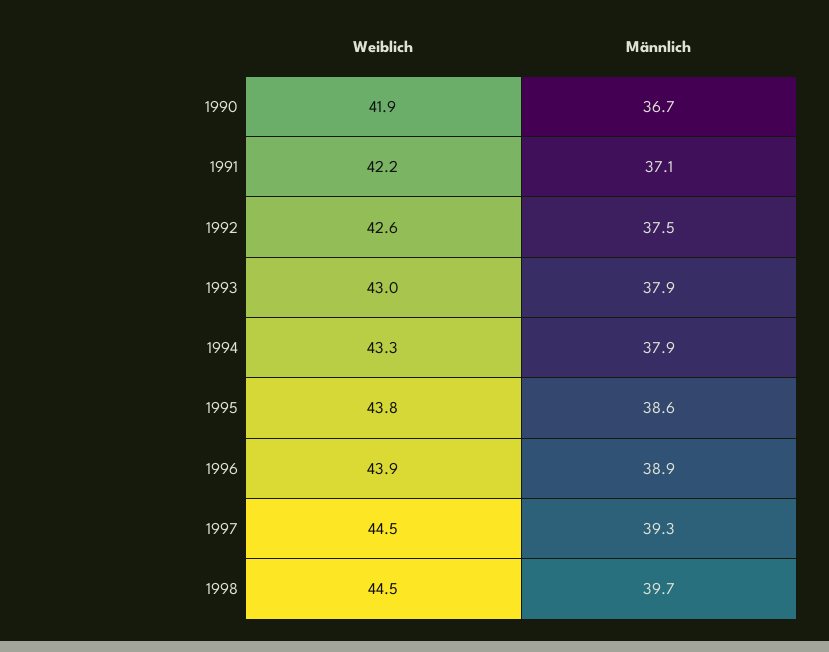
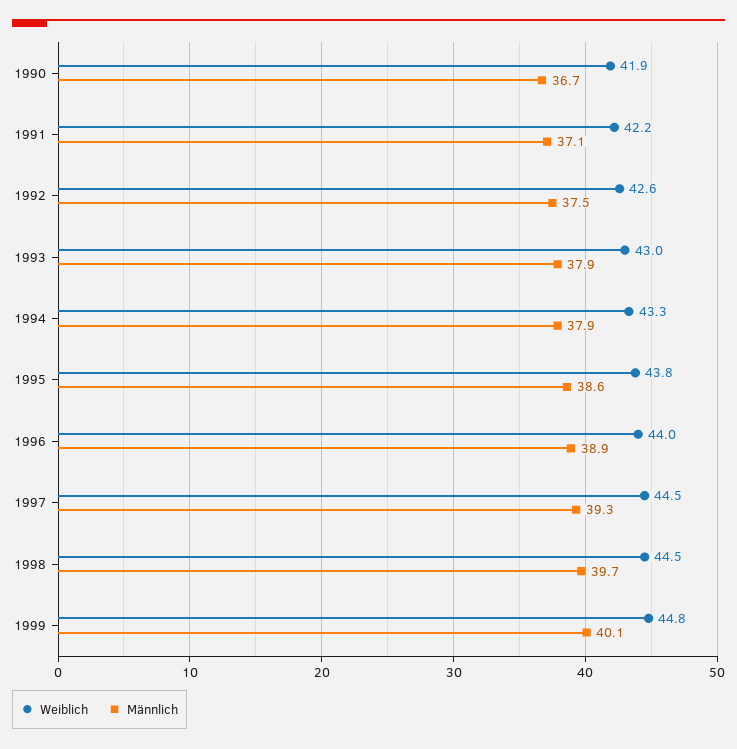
Weiblich, 1996: 43.9 -> 44
Weiblich, 1999: none -> 44.8
Männlich, 1999: none -> 40.1

